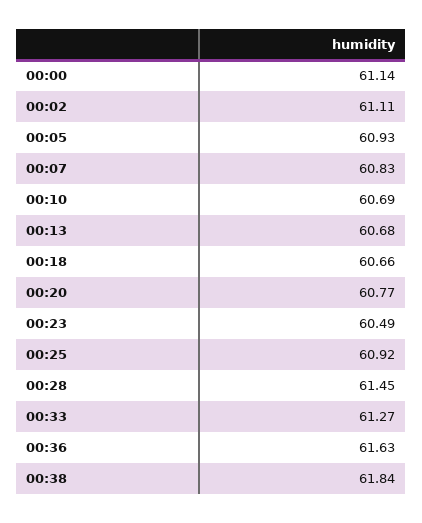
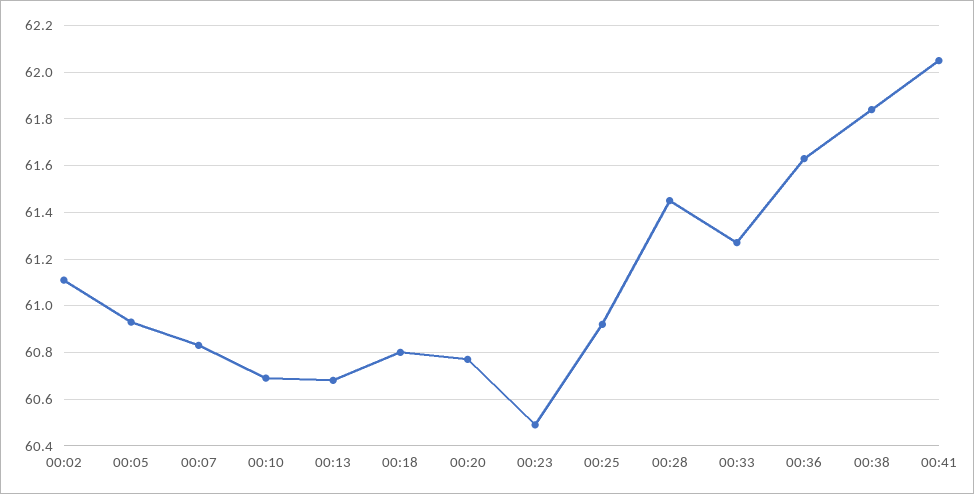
00:00: 61.14 -> none
00:18: 60.66 -> 60.8
00:41: none -> 62.05

